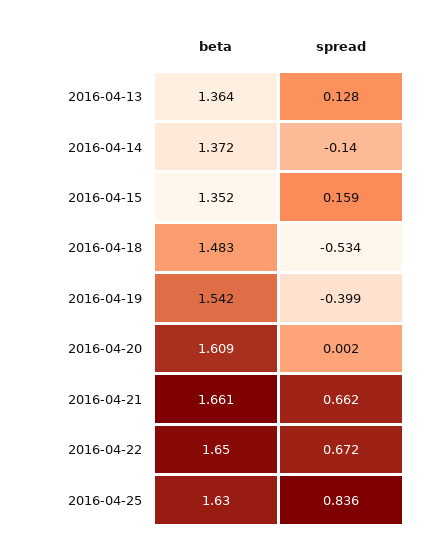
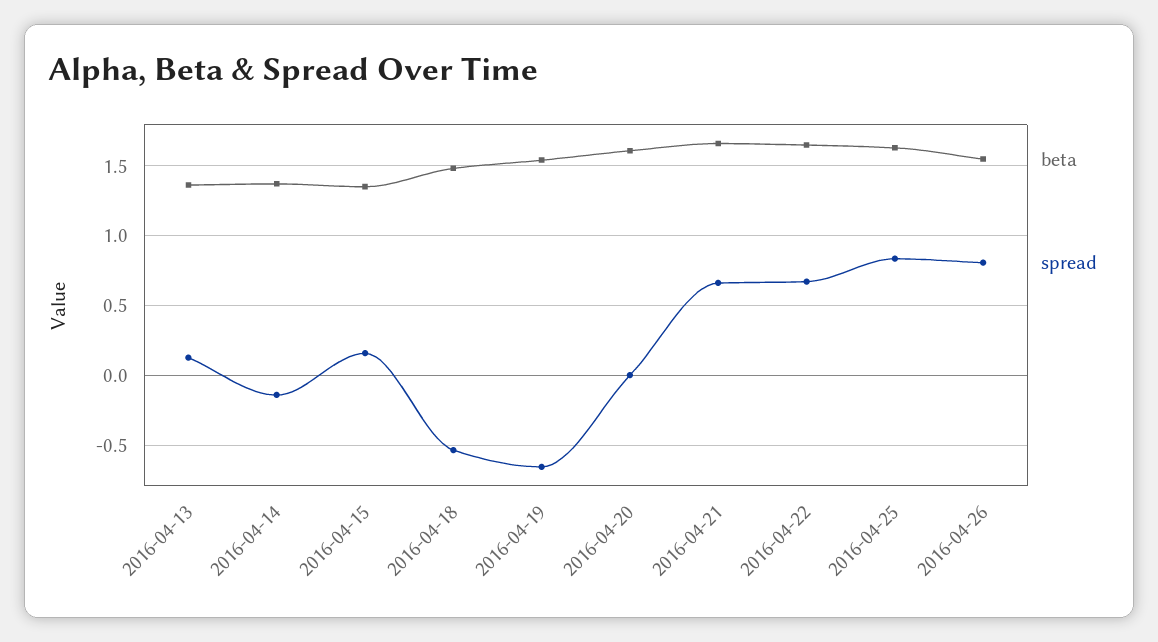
spread, 2016-04-19: -0.399 -> -0.65
beta, 2016-04-26: none -> 1.55
spread, 2016-04-26: none -> 0.8

